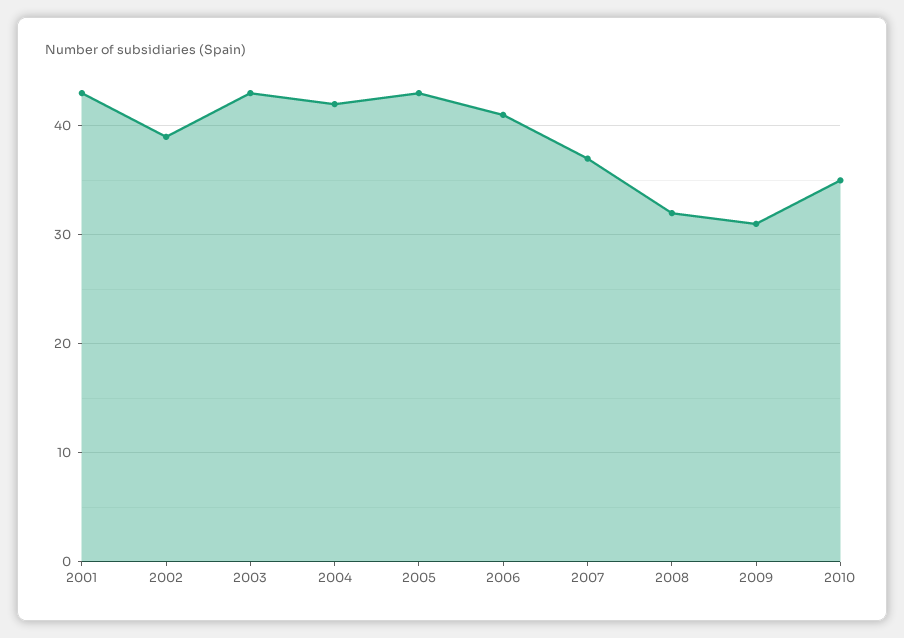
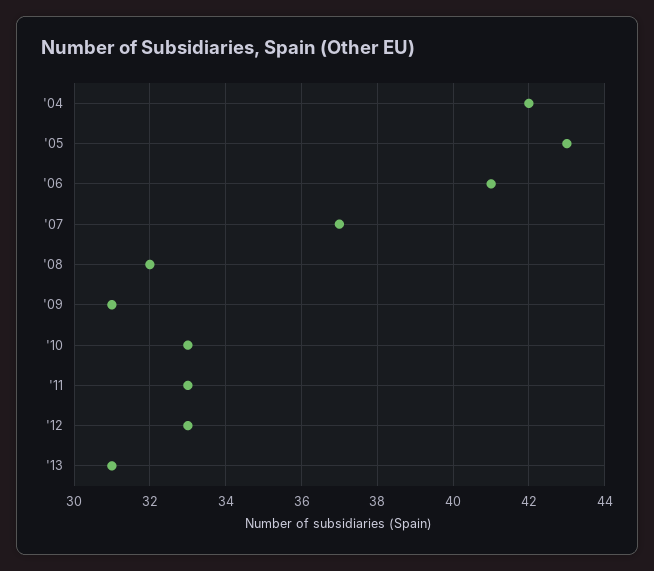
2001: 43 -> none
2002: 39 -> none
2003: 43 -> none
2010: 35 -> 33
'11: none -> 33
'12: none -> 33
'13: none -> 31

